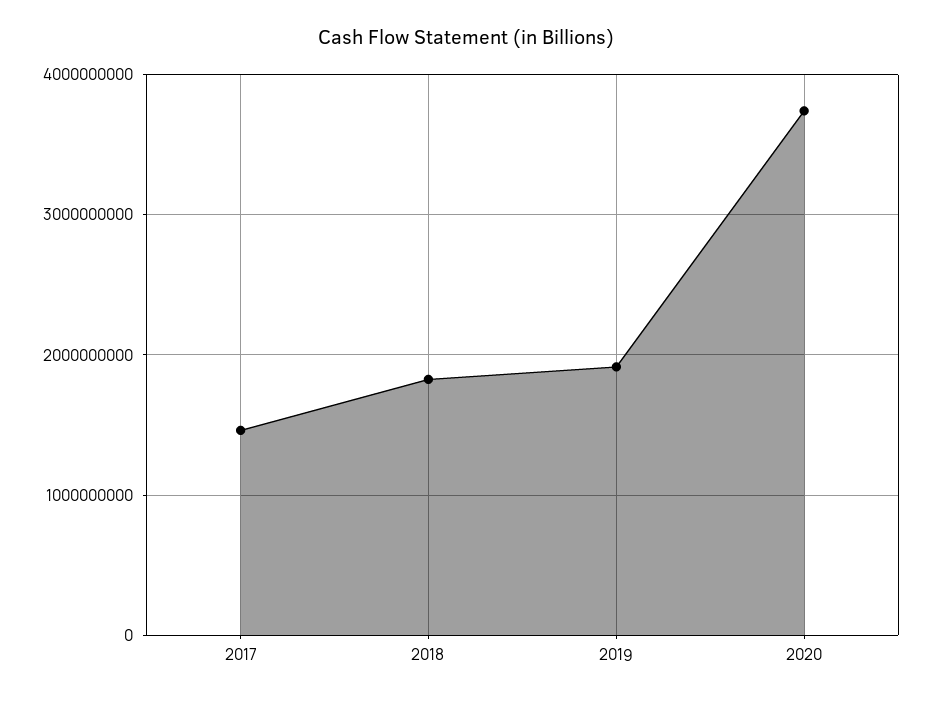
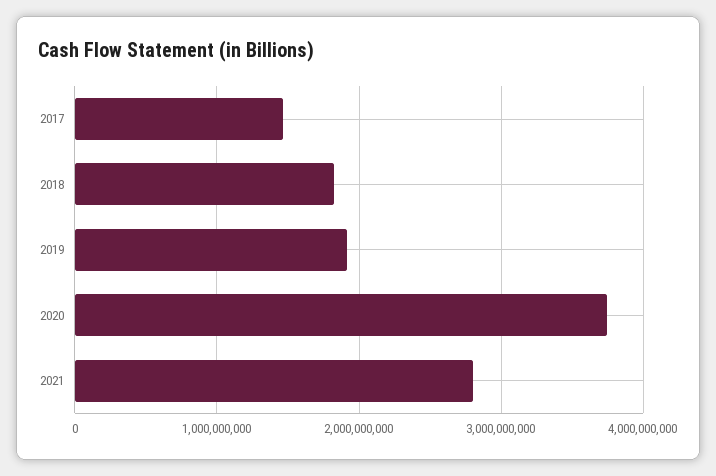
2021: none -> 2800000000

